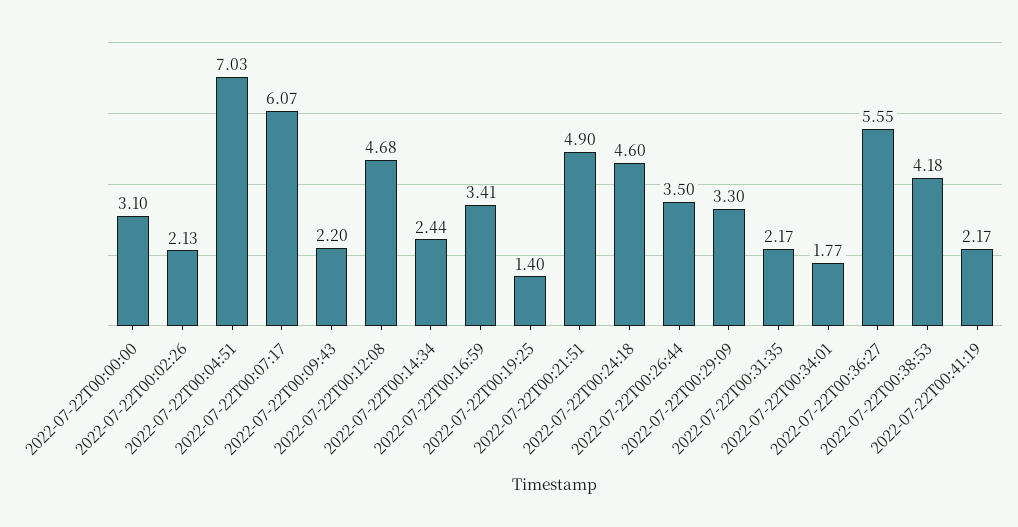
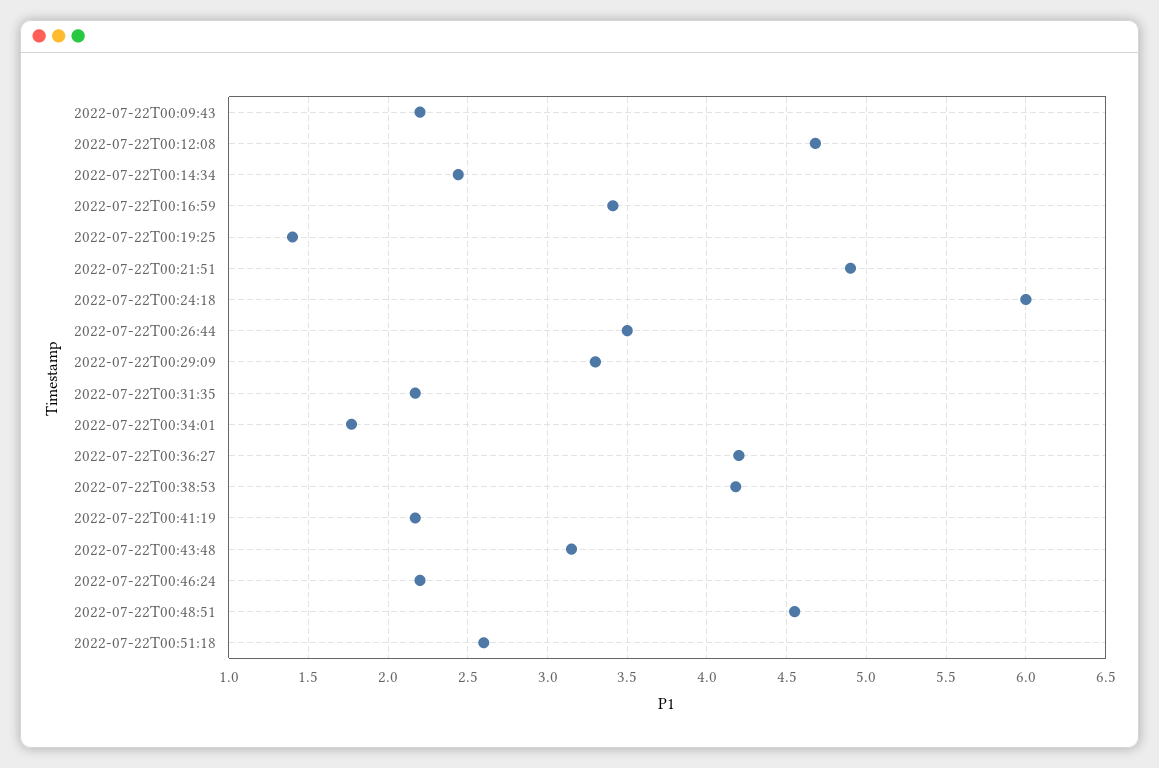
2022-07-22T00:00:00: 3.1 -> none
2022-07-22T00:02:26: 2.13 -> none
2022-07-22T00:04:51: 7.03 -> none
2022-07-22T00:07:17: 6.07 -> none
2022-07-22T00:24:18: 4.6 -> 6
2022-07-22T00:36:27: 5.55 -> 4.2
2022-07-22T00:43:48: none -> 3.15
2022-07-22T00:46:24: none -> 2.2
2022-07-22T00:48:51: none -> 4.55
2022-07-22T00:51:18: none -> 2.6

